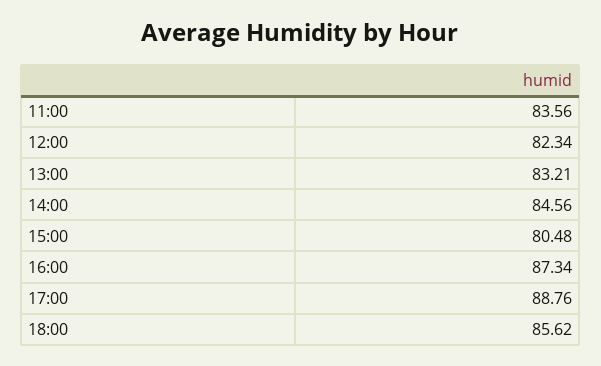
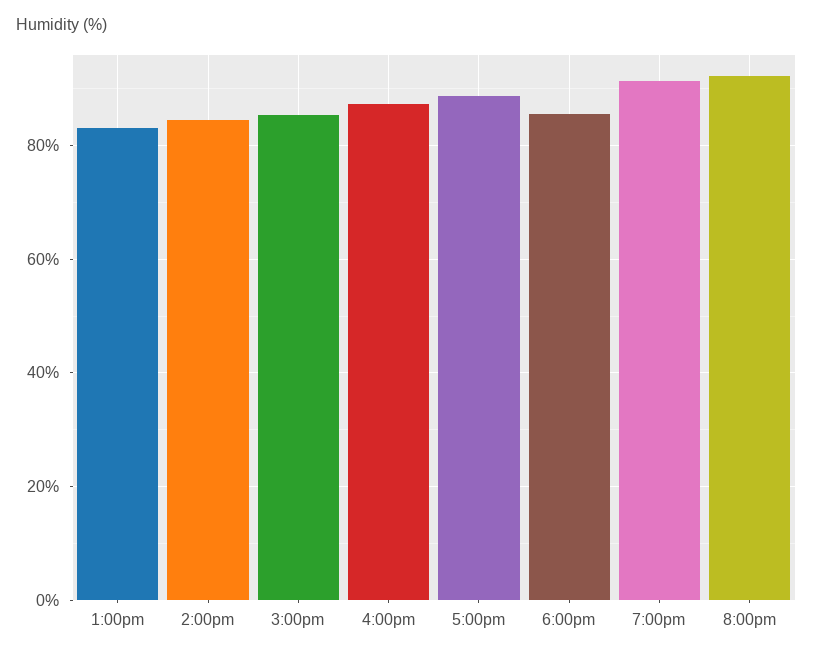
11:00: 83.56 -> none
12:00: 82.34 -> none
15:00: 80.48 -> 86
7:00pm: none -> 92
8:00pm: none -> 92

